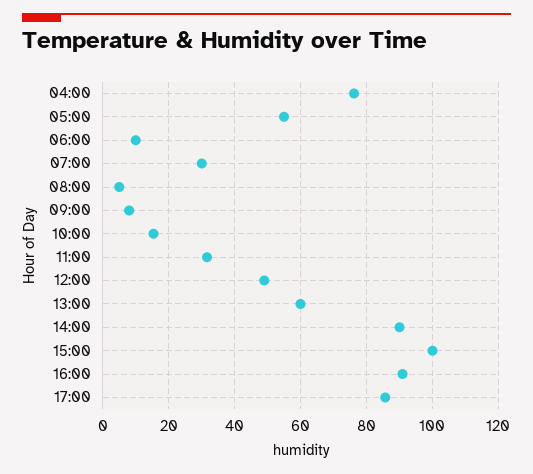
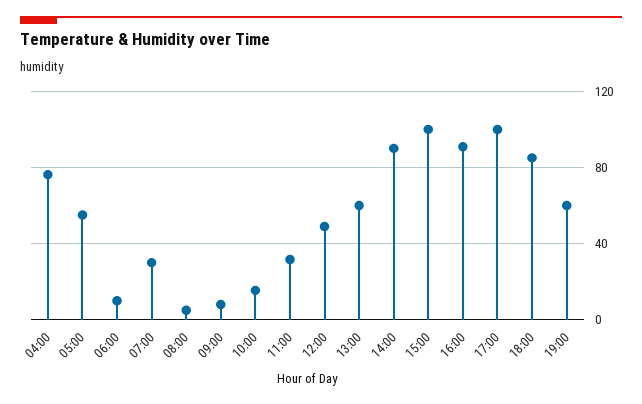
17:00: 86 -> 100
18:00: none -> 85
19:00: none -> 60

